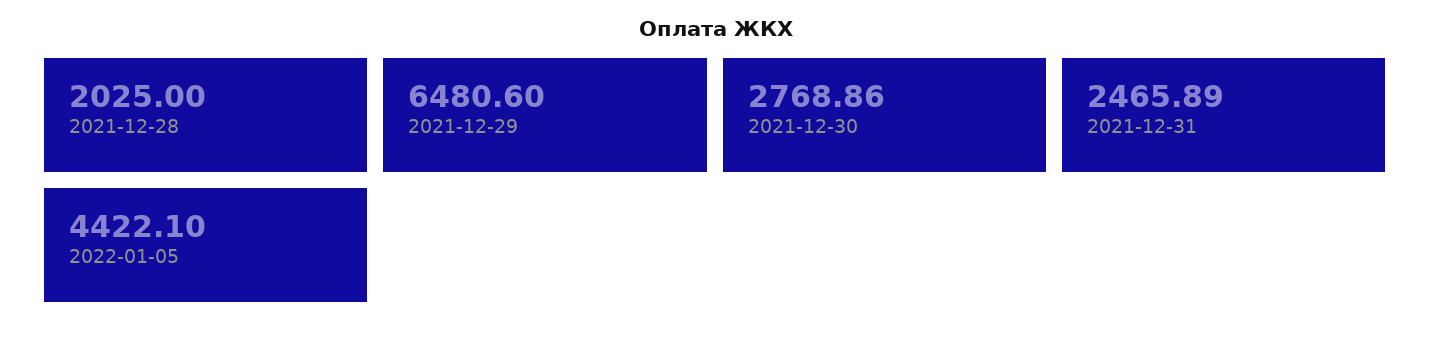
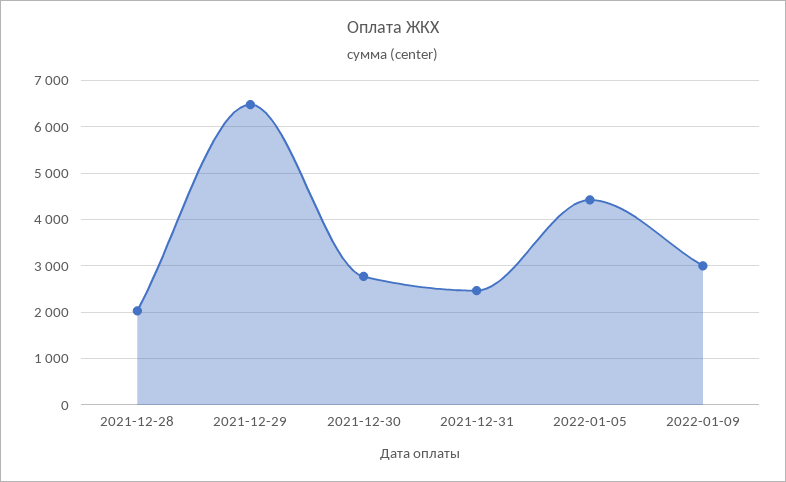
2022-01-09: none -> 3000

